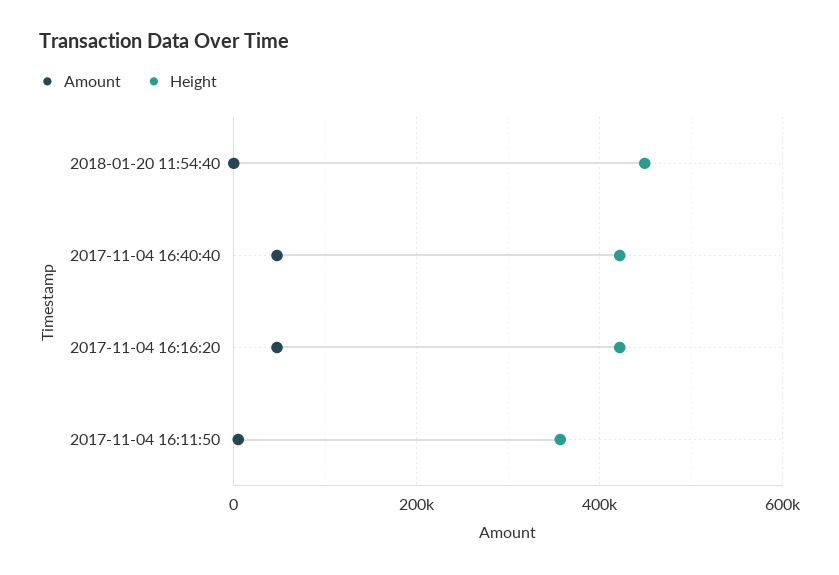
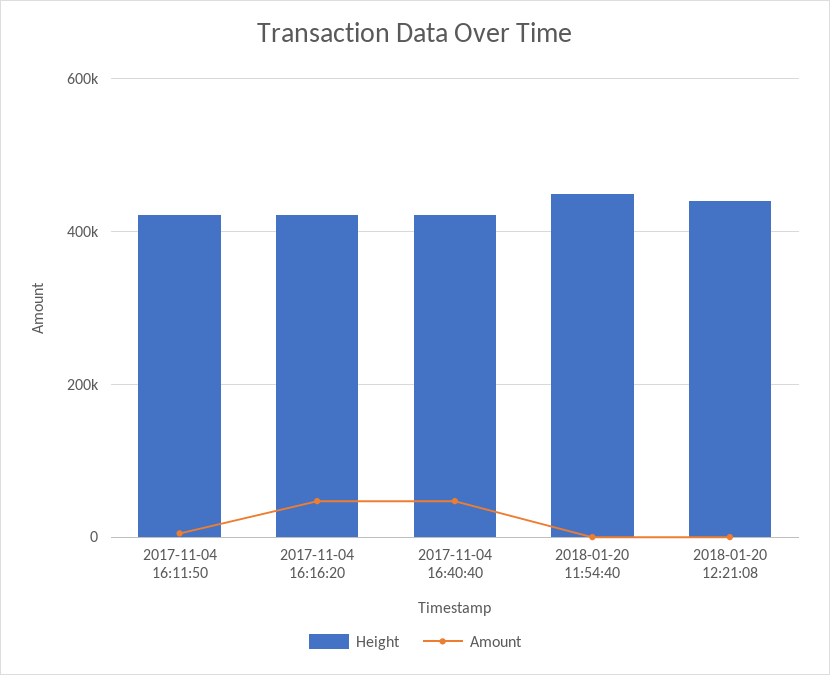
Height, 2017-11-04 16:11:50: 360000 -> 420000
Height, 2018-01-20 12:21:08: none -> 440000
Amount, 2018-01-20 12:21:08: none -> 0

